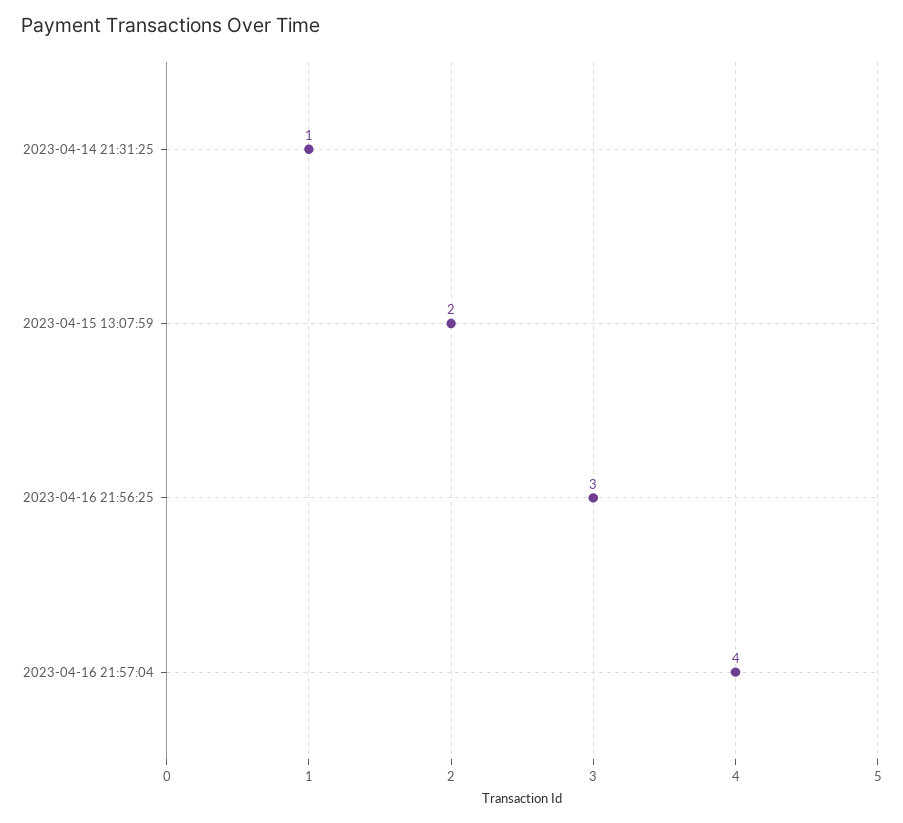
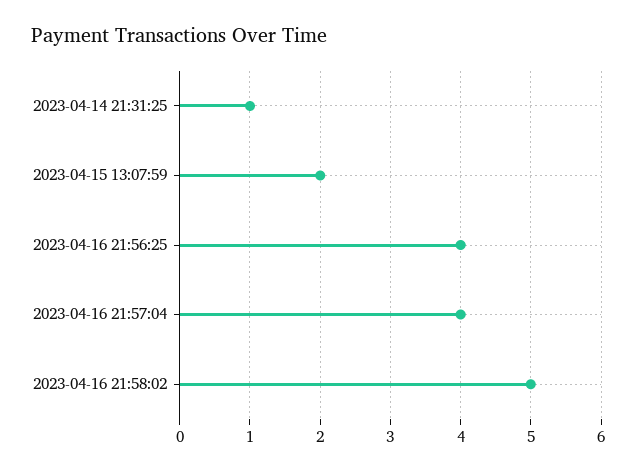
2023-04-16 21:56:25: 3 -> 4
2023-04-16 21:58:02: none -> 5

